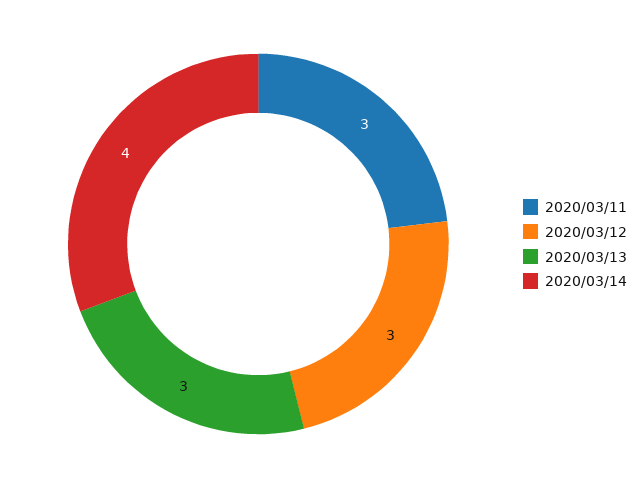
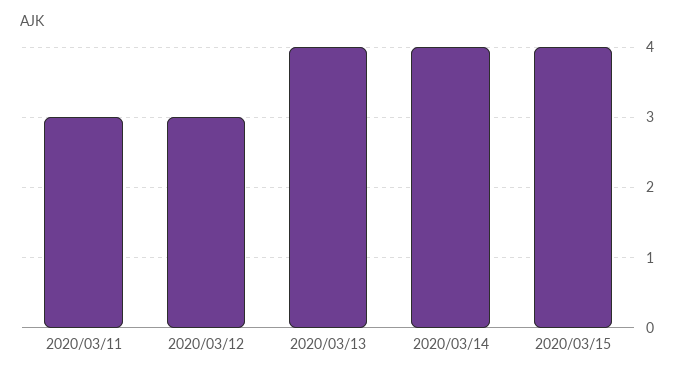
2020/03/13: 3 -> 4
2020/03/15: none -> 4

